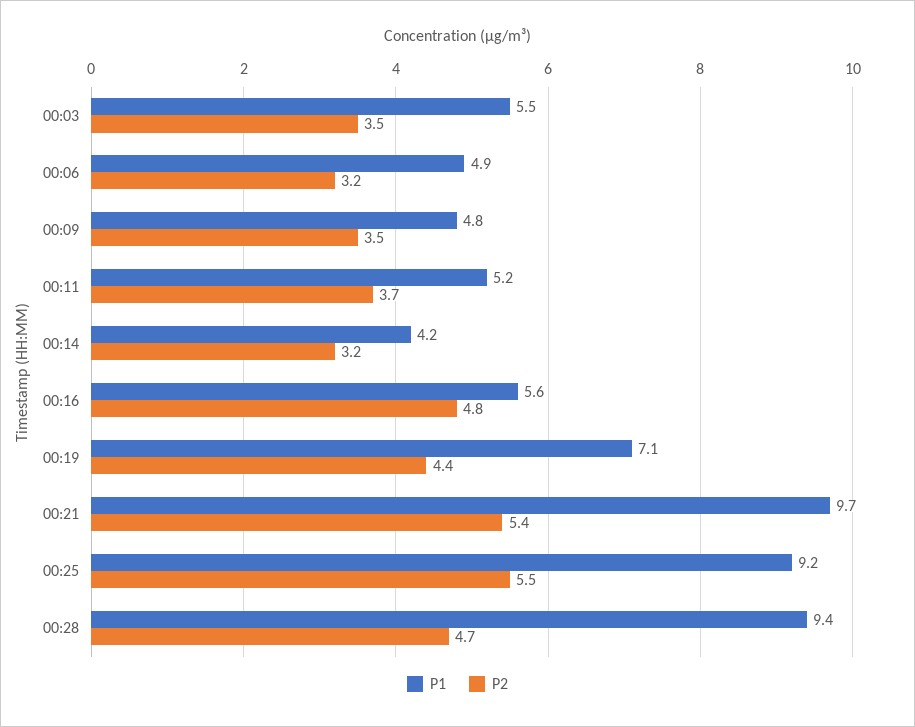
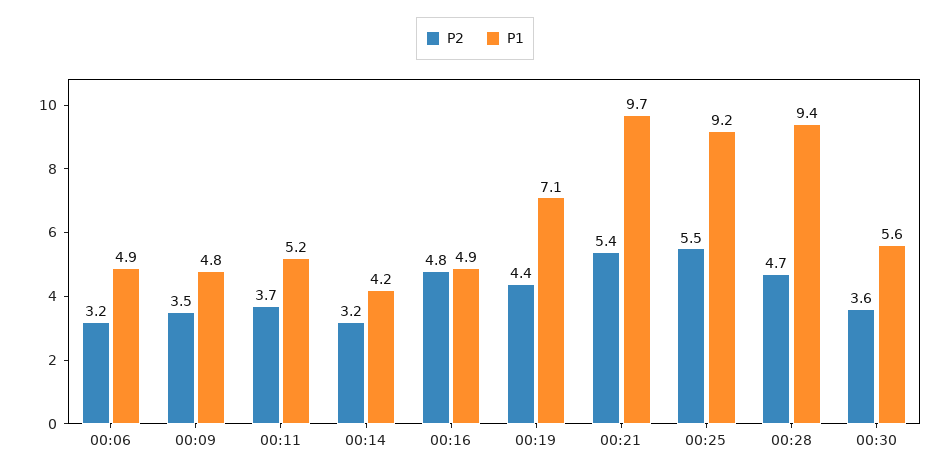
P1, 00:03: 5.5 -> none
P2, 00:03: 3.5 -> none
P1, 00:16: 5.6 -> 4.9
P2, 00:30: none -> 3.6
P1, 00:30: none -> 5.6

